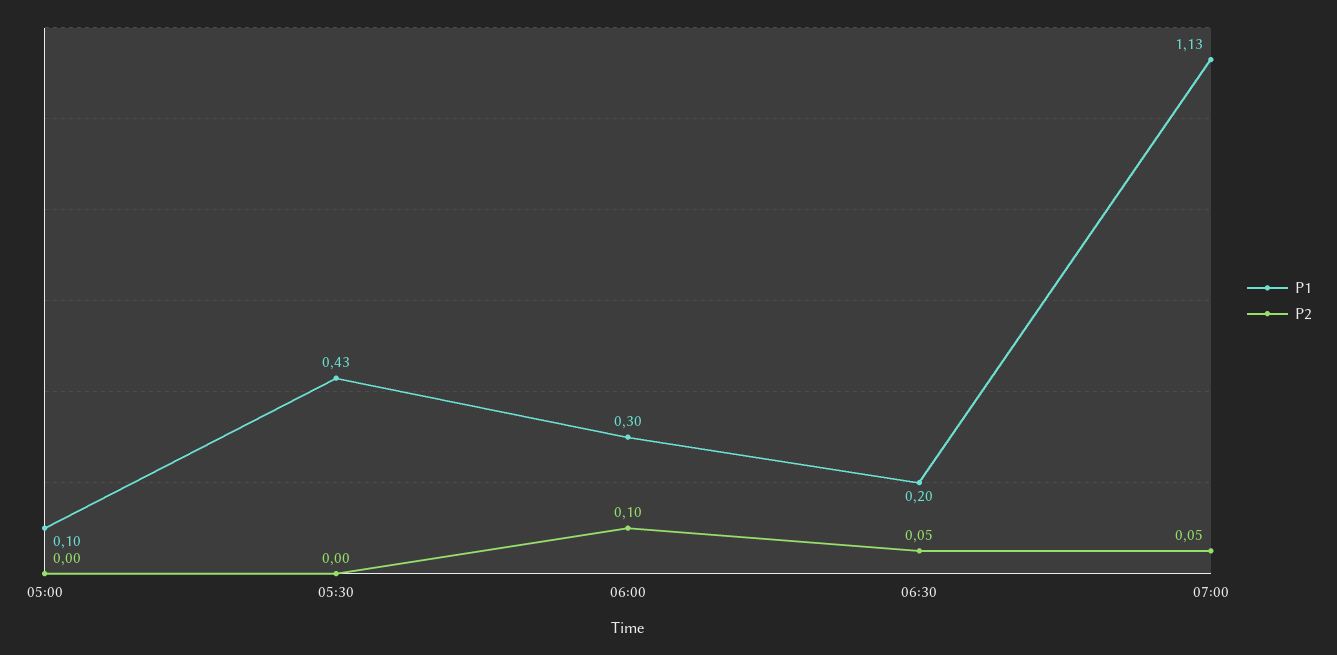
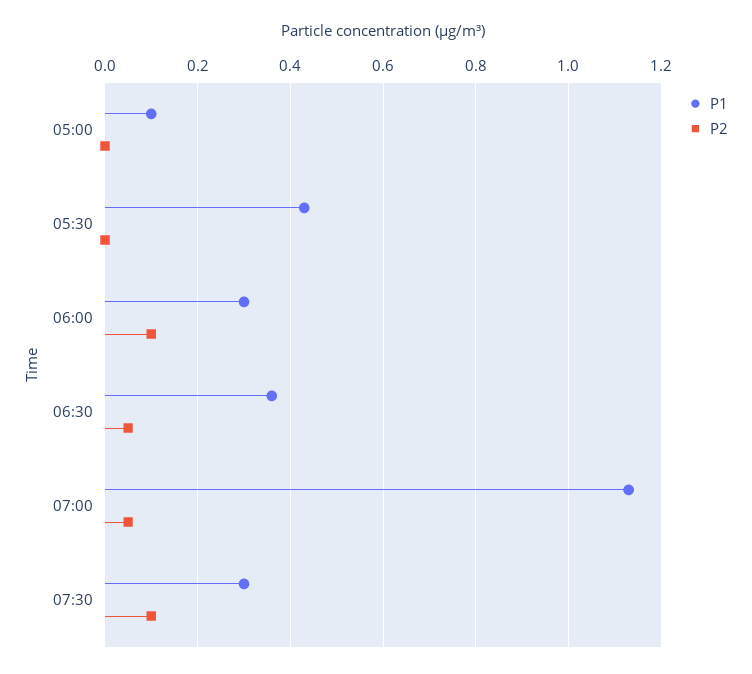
P1, 06:30: 0.2 -> 0.35
P1, 07:30: none -> 0.3
P2, 07:30: none -> 0.1

